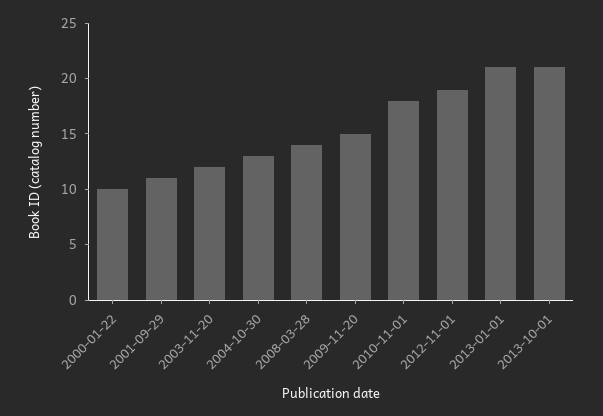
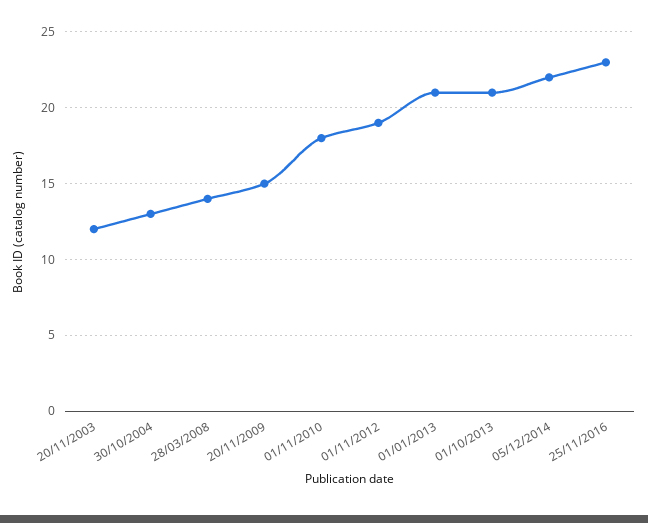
2000-01-22: 10 -> none
2001-09-29: 11 -> none
05/12/2014: none -> 22
25/11/2016: none -> 23

